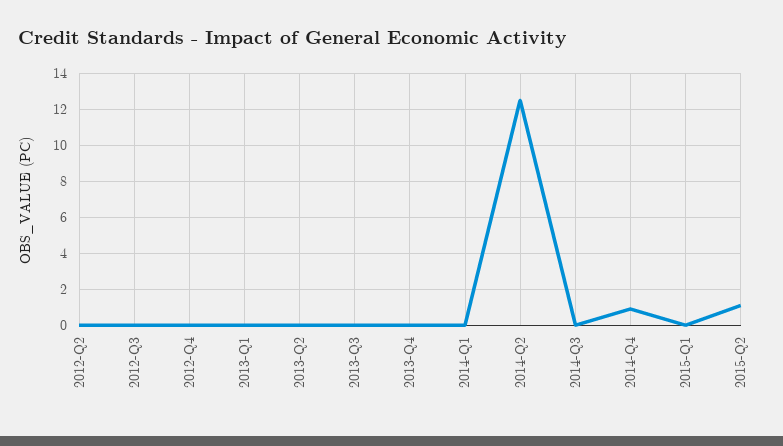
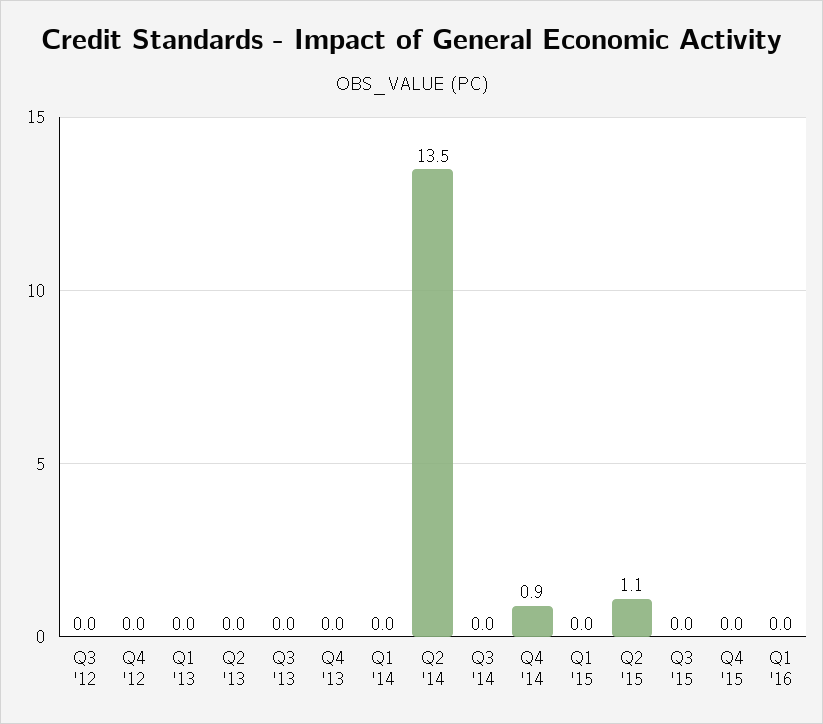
2012-Q2: 0 -> none
2014-Q2: 12.5 -> 13.5
Q3 '15: none -> 0
Q4 '15: none -> 0
Q1 '16: none -> 0

